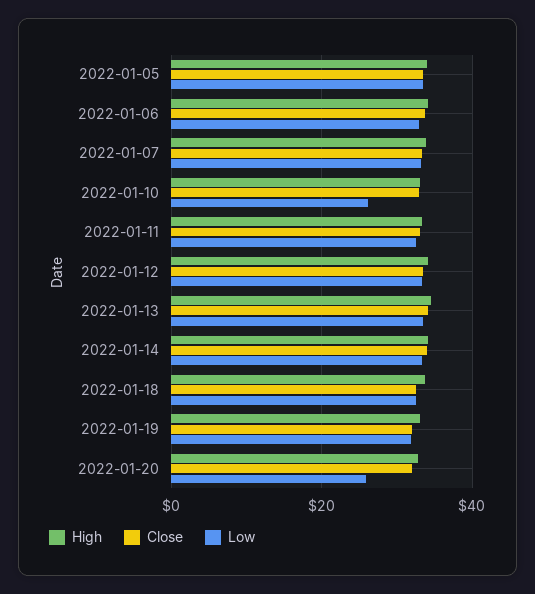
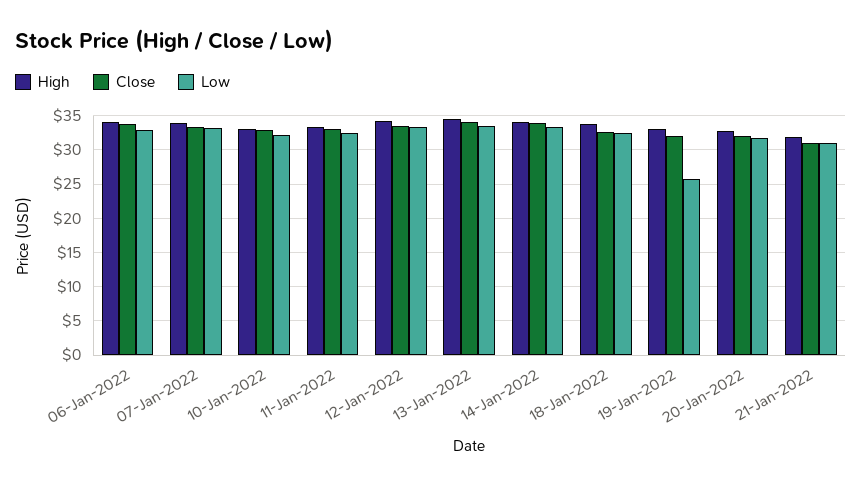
High, 2022-01-05: 34 -> none
Close, 2022-01-05: 34 -> none
Low, 2022-01-05: 34 -> none
Low, 2022-01-10: 26 -> 32
Low, 2022-01-19: 32 -> 26
Low, 2022-01-20: 26 -> 32
High, 21-Jan-2022: none -> 32
Close, 21-Jan-2022: none -> 31
Low, 21-Jan-2022: none -> 31

